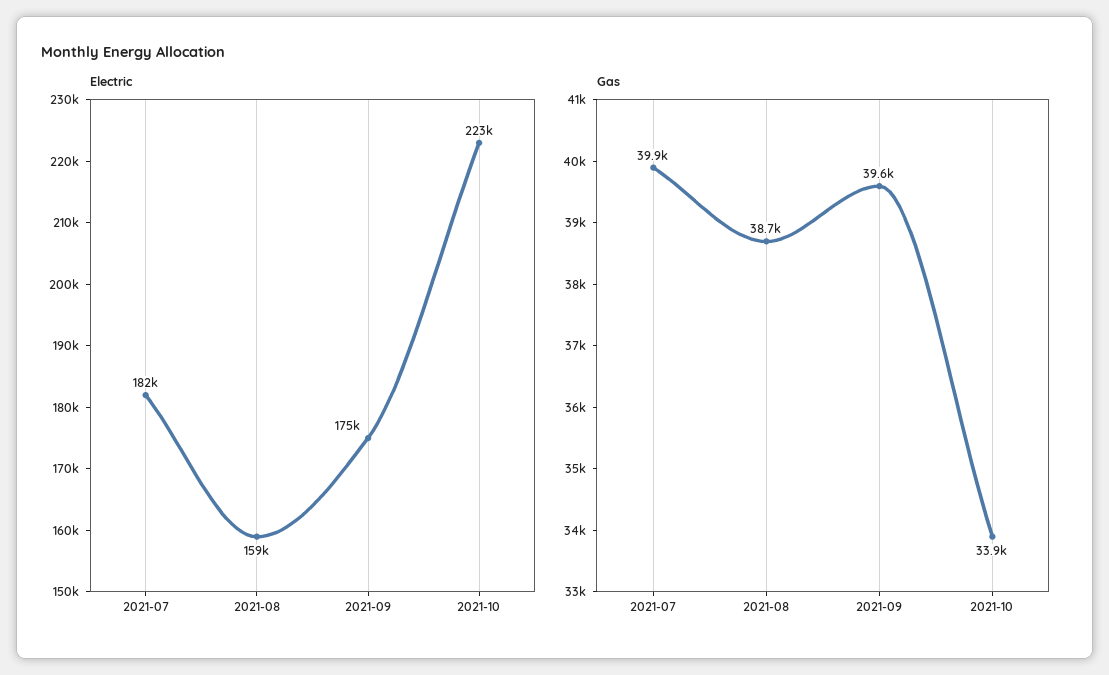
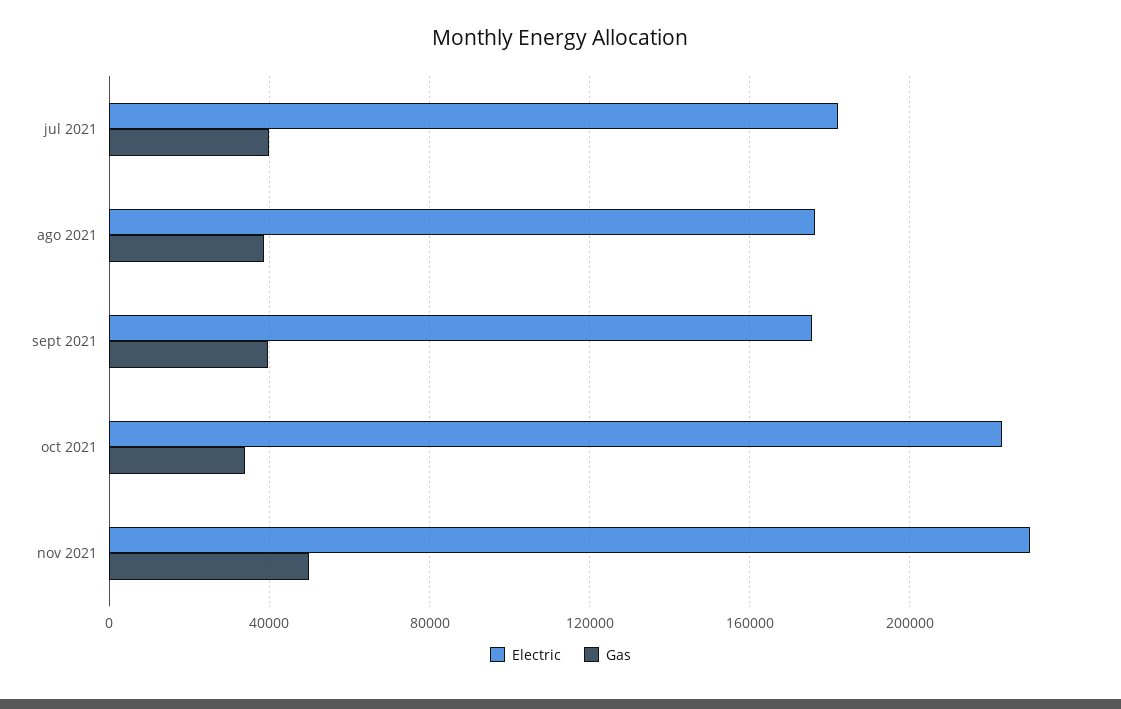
Electric, 2021-08: 159000 -> 175000
Electric, nov 2021: none -> 230000
Gas, nov 2021: none -> 50000

